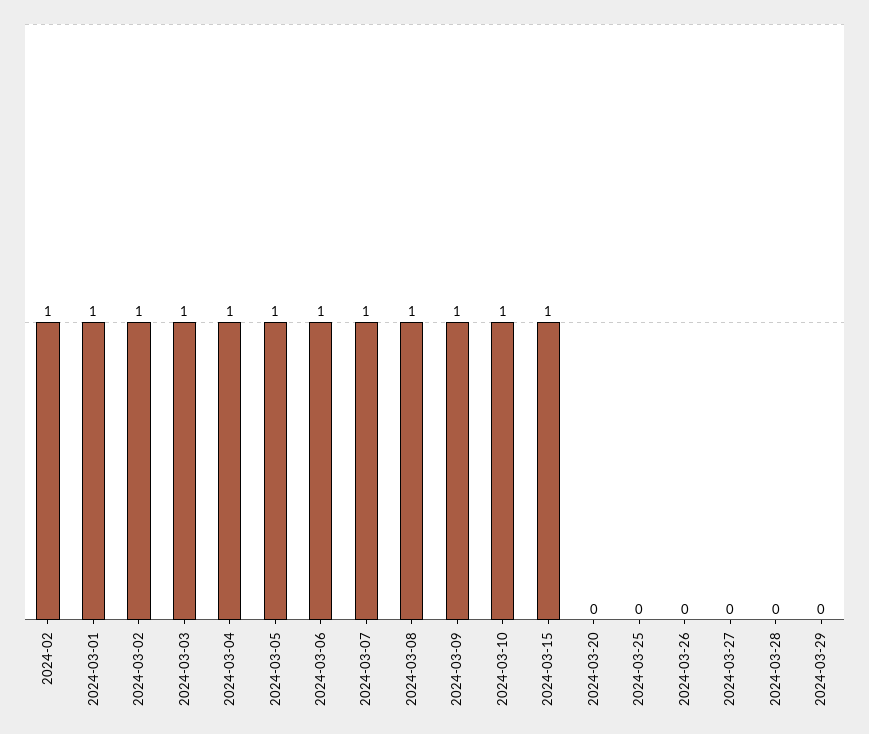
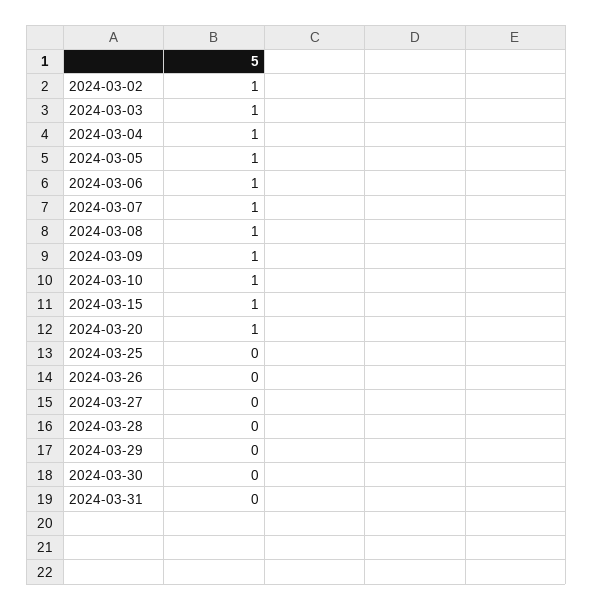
2024-02: 1 -> none
2024-03-01: 1 -> none
2024-03-20: 0 -> 1
2024-03-30: none -> 0
2024-03-31: none -> 0

